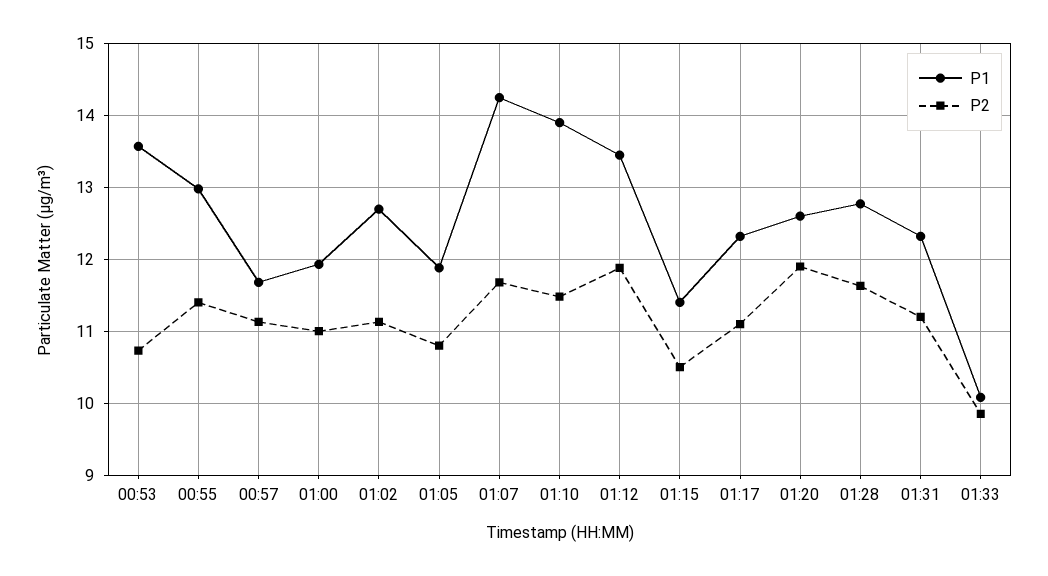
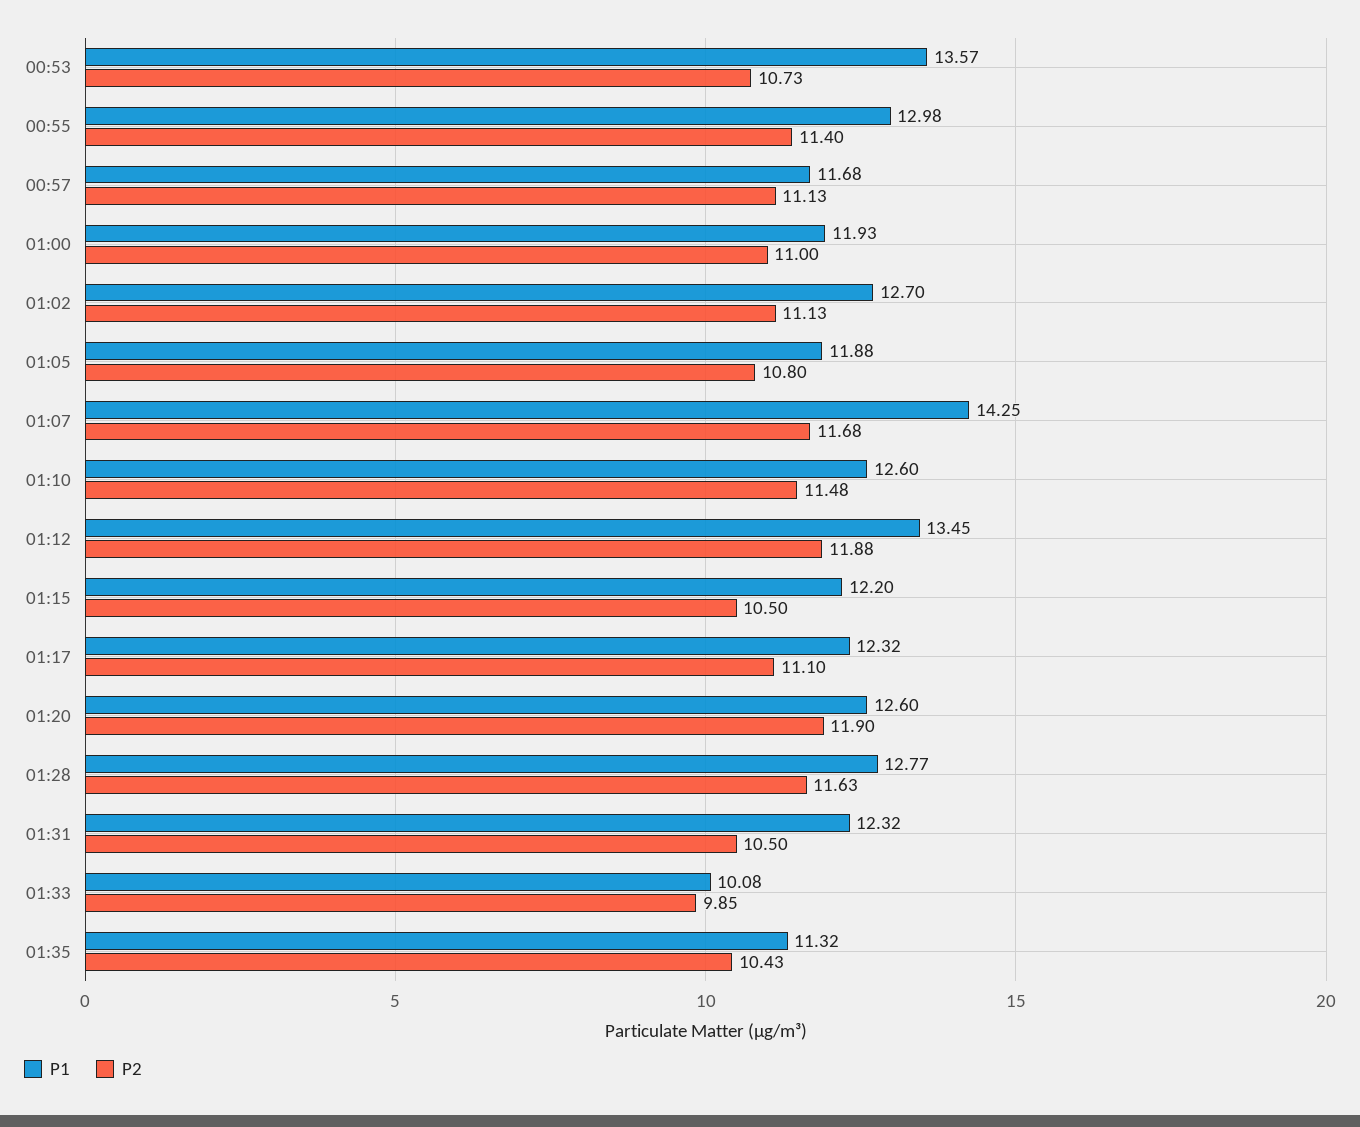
P1, 01:10: 13.9 -> 12.6
P1, 01:15: 11.4 -> 12.2
P2, 01:31: 11.2 -> 10.5
P1, 01:35: none -> 11.32
P2, 01:35: none -> 10.43

